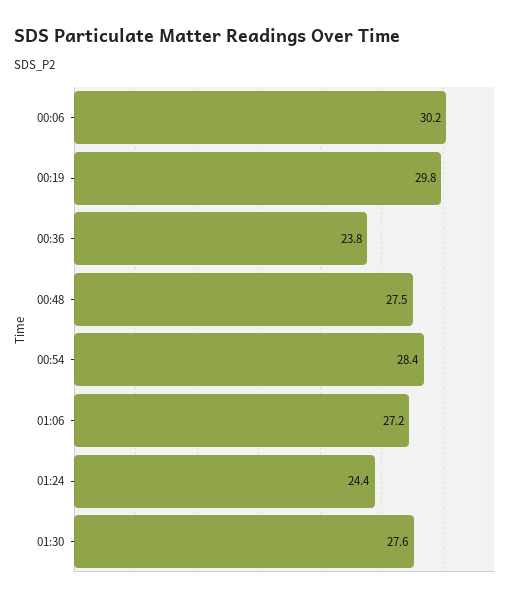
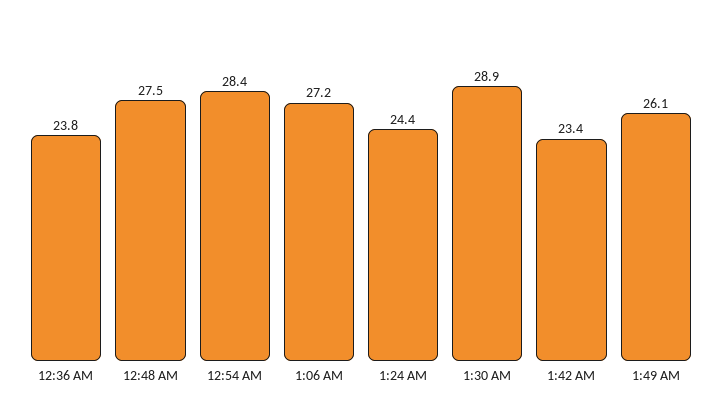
00:06: 30.2 -> none
00:19: 29.8 -> none
01:30: 27.6 -> 28.9
1:42 AM: none -> 23.4
1:49 AM: none -> 26.1

